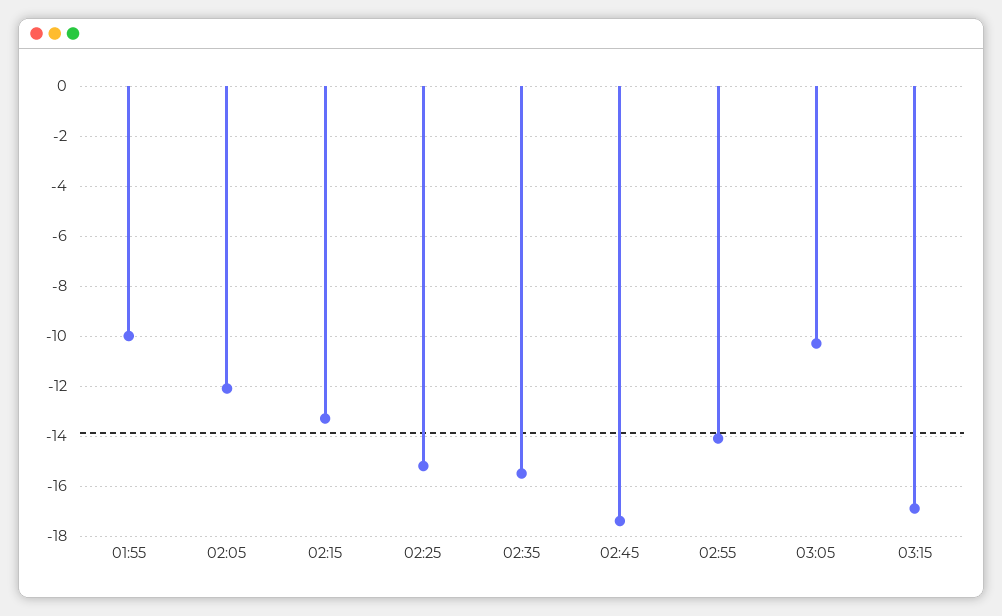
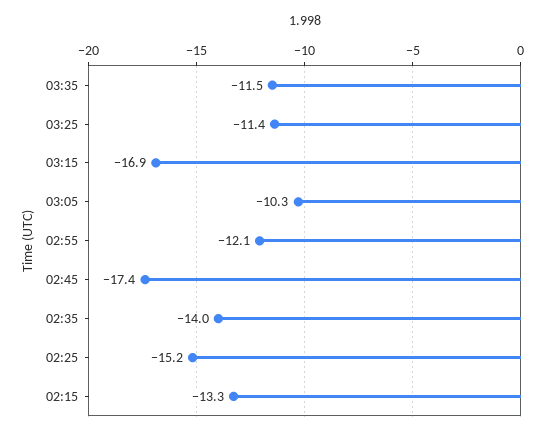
01:55: -10 -> none
02:05: -12 -> none
02:35: -15.5 -> -14
02:55: -14 -> -12.1
03:35: none -> -11.5
03:25: none -> -11.4

